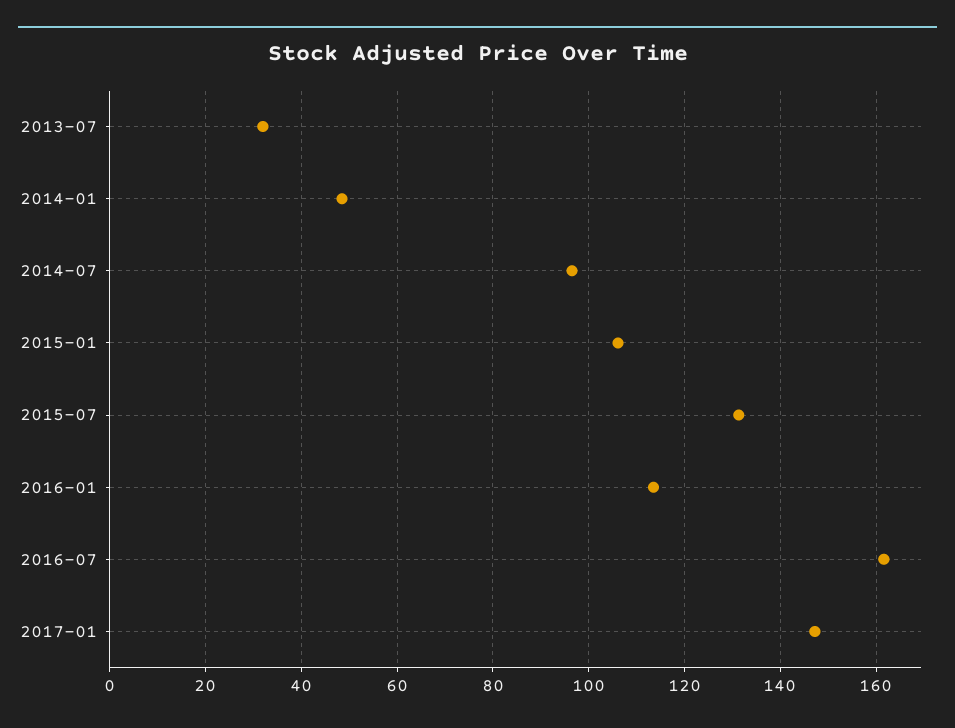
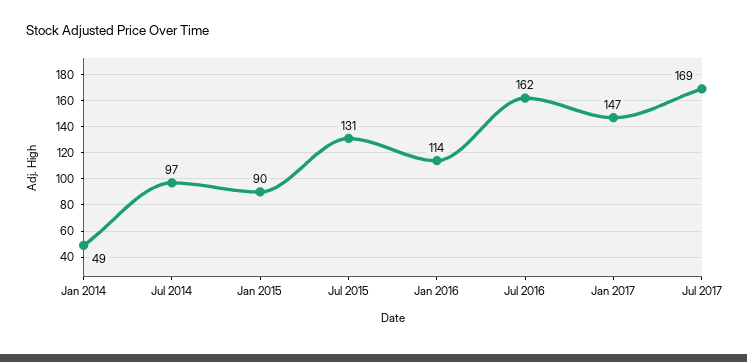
2013-07: 32 -> none
2015-01: 106 -> 90
Jul 2017: none -> 169

